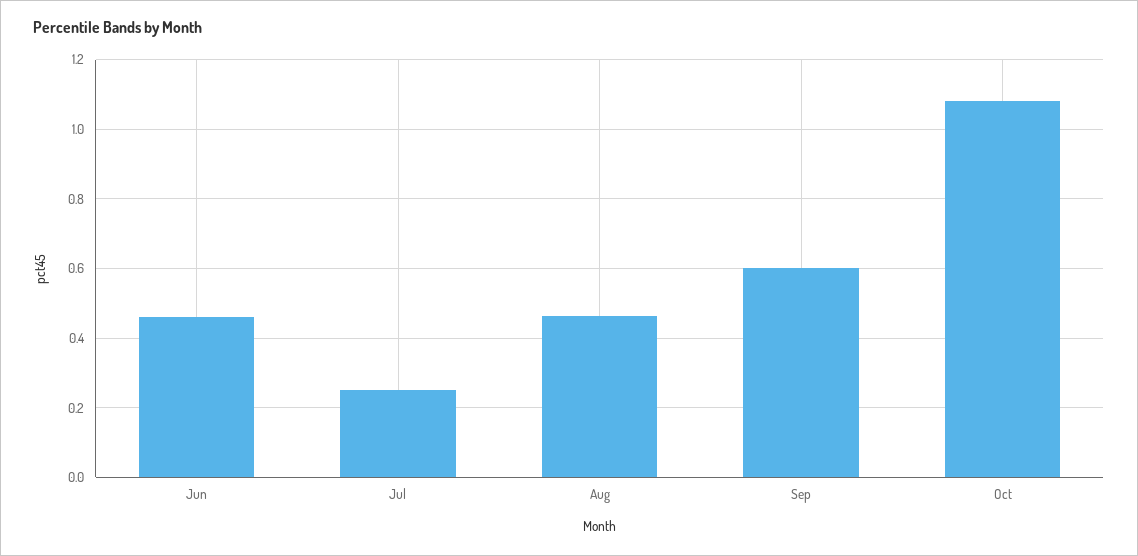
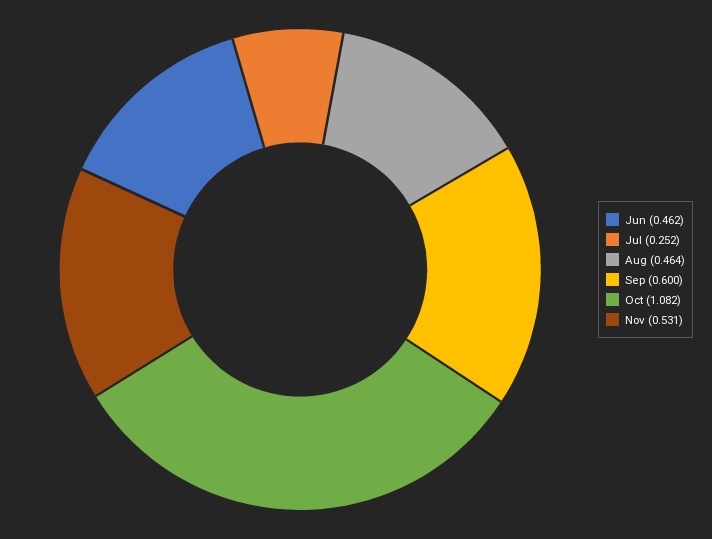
Nov: none -> 0.531

